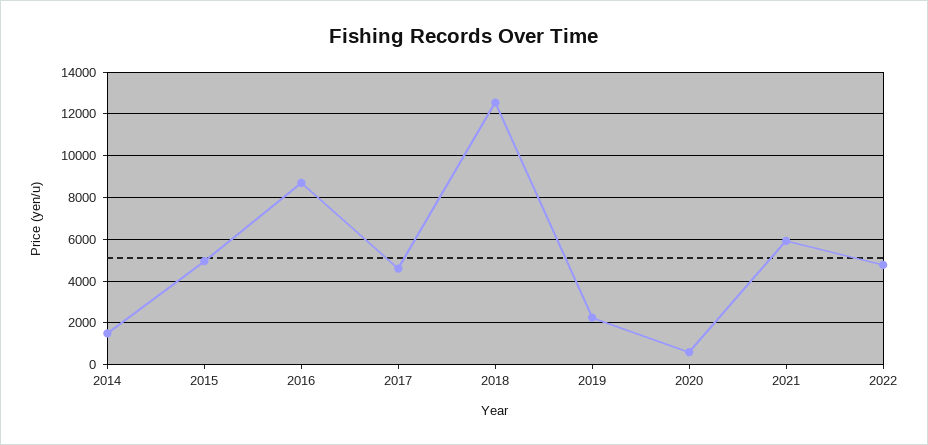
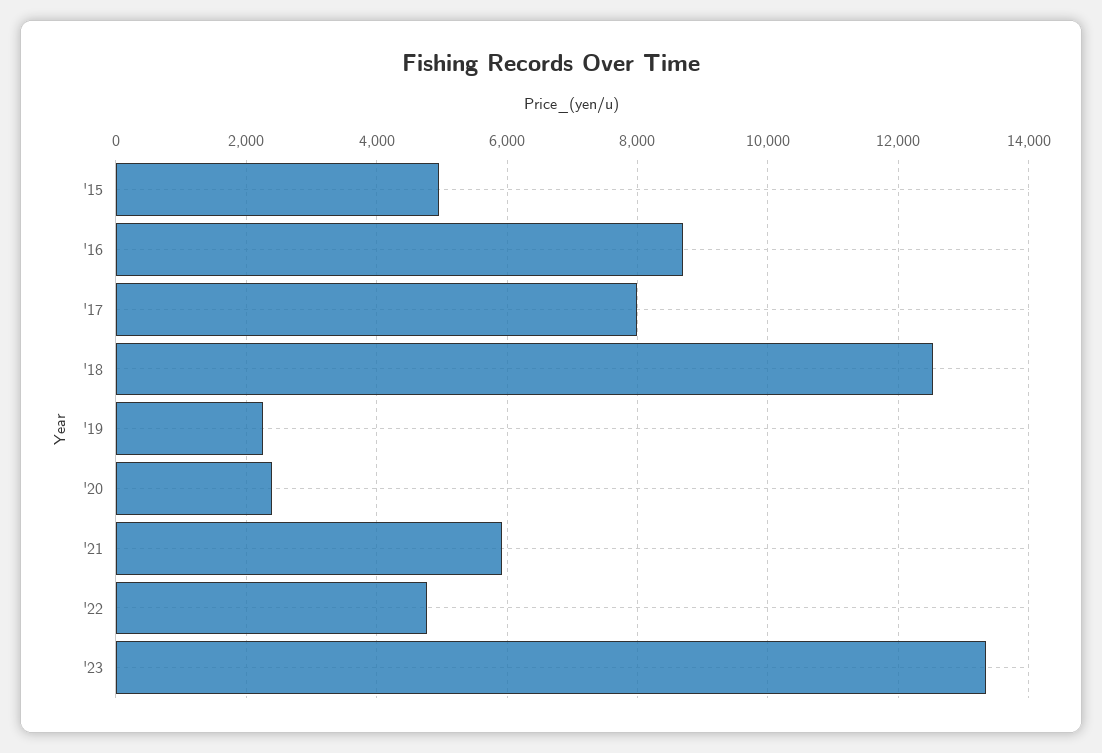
2014: 1500 -> none
2017: 4500 -> 8000
2020: 500 -> 2400
'23: none -> 13400

